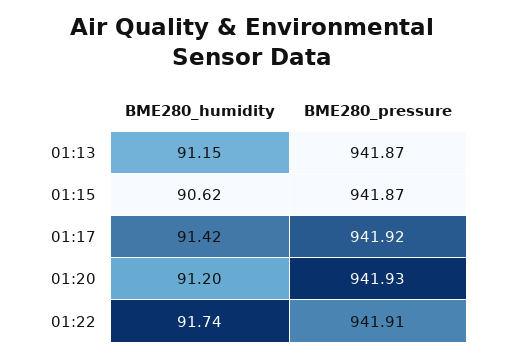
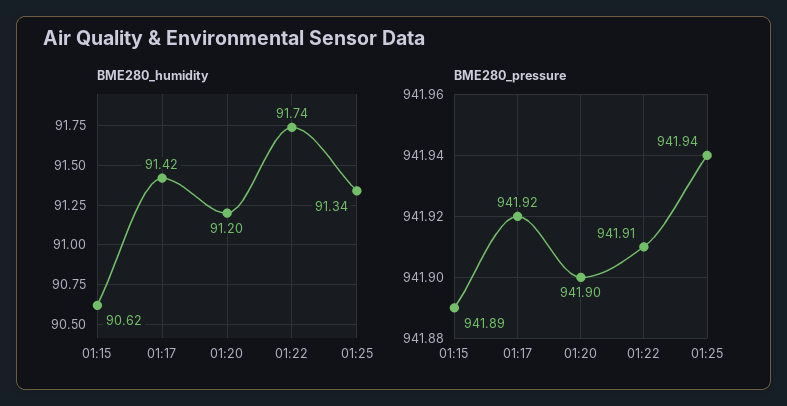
BME280_humidity, 01:13: 91.15 -> none
BME280_pressure, 01:13: 941.87 -> none
BME280_pressure, 01:15: 941.87 -> 941.89
BME280_pressure, 01:20: 941.93 -> 941.9
BME280_humidity, 01:25: none -> 91.34
BME280_pressure, 01:25: none -> 941.94

